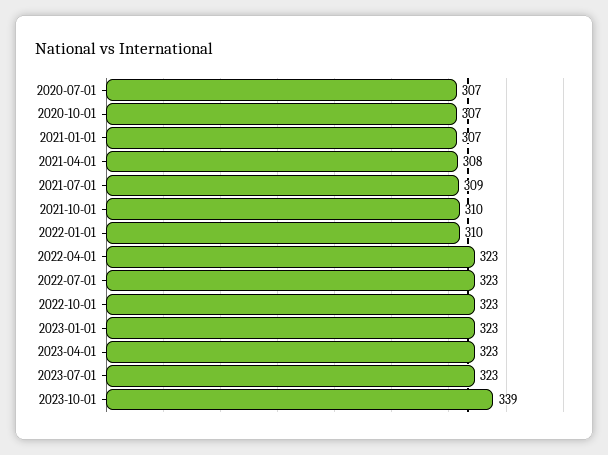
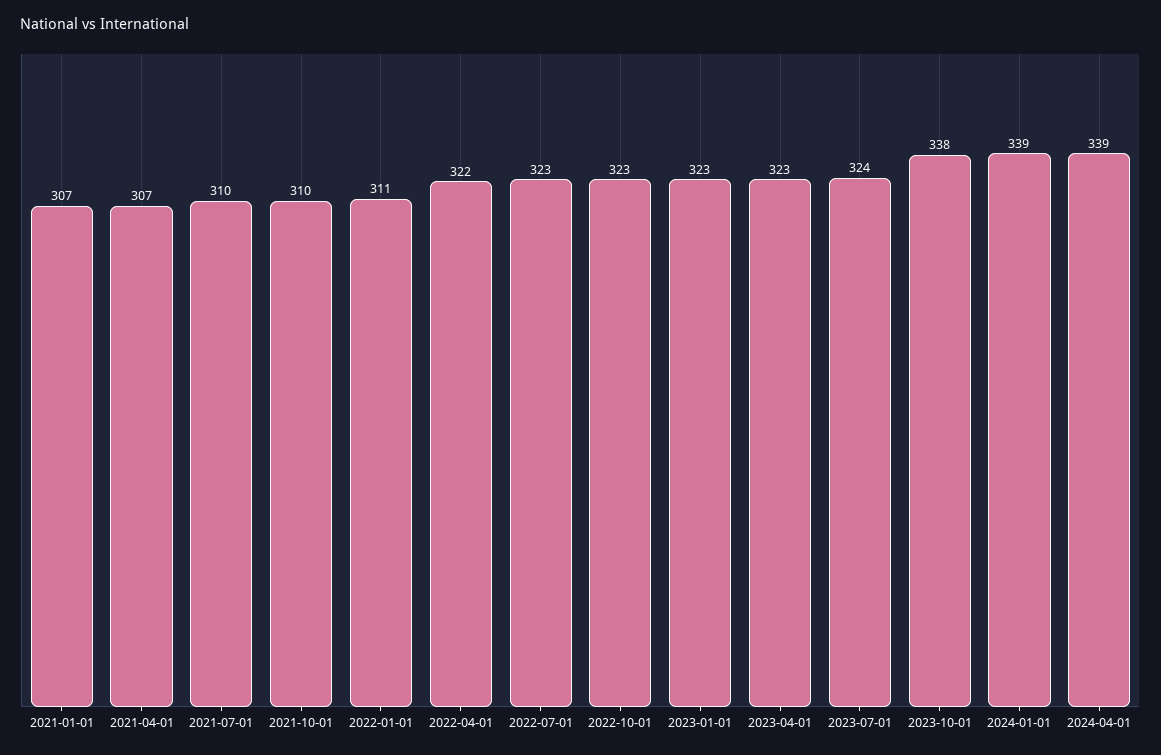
2020-07-01: 307 -> none
2020-10-01: 307 -> none
2021-04-01: 308 -> 307
2021-07-01: 309 -> 310
2022-01-01: 310 -> 311
2022-04-01: 323 -> 322
2023-07-01: 323 -> 324
2023-10-01: 339 -> 338
2024-01-01: none -> 339
2024-04-01: none -> 339

